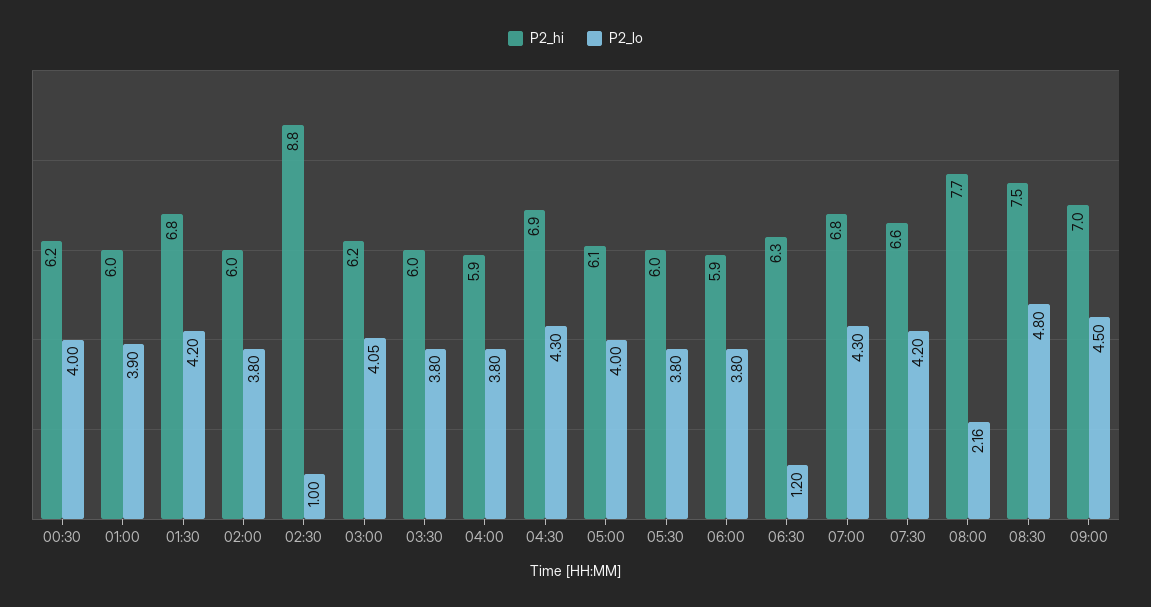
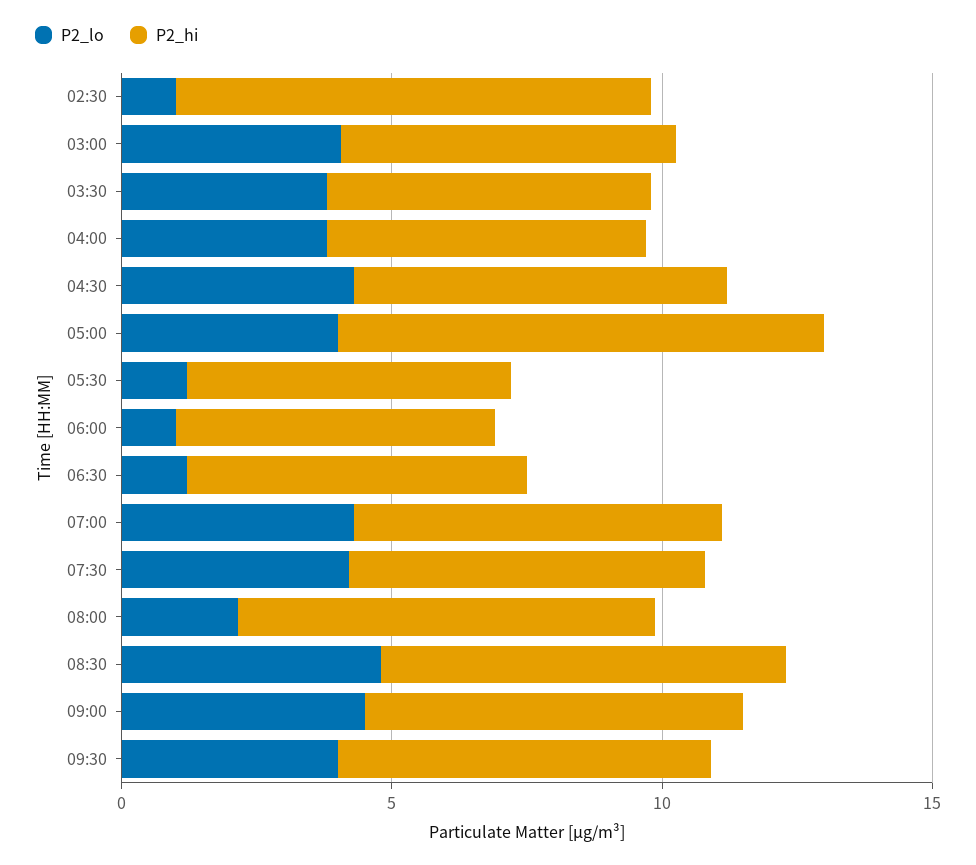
P2_hi, 00:30: 6.2 -> none
P2_lo, 00:30: 4 -> none
P2_hi, 01:00: 6 -> none
P2_lo, 01:00: 3.9 -> none
P2_hi, 01:30: 6.8 -> none
P2_lo, 01:30: 4.2 -> none
P2_hi, 02:00: 6 -> none
P2_lo, 02:00: 3.8 -> none
P2_hi, 05:00: 6.1 -> 9
P2_lo, 05:30: 3.8 -> 1
P2_lo, 06:00: 3.8 -> 1
P2_lo, 09:30: none -> 4
P2_hi, 09:30: none -> 7

